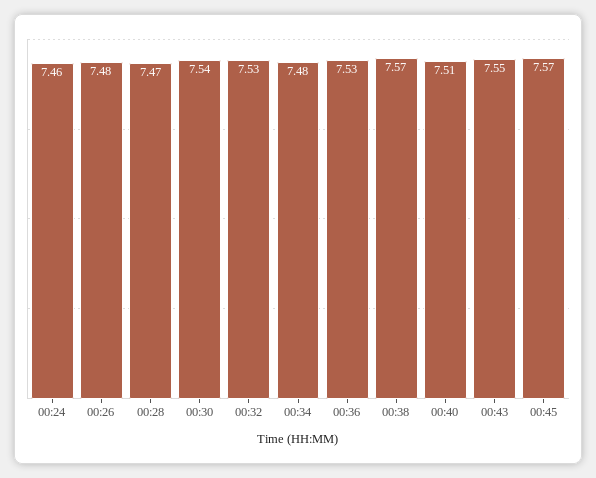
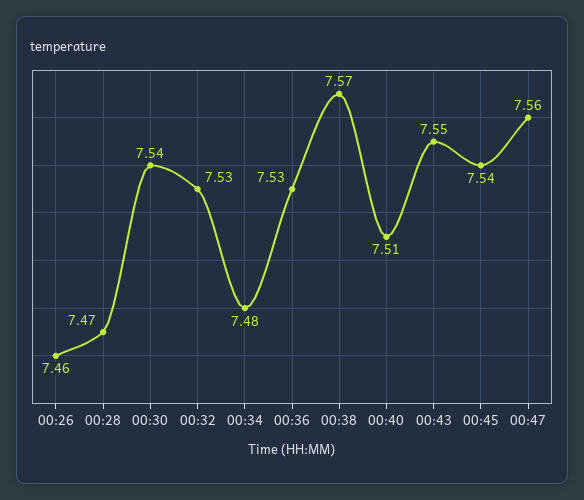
00:24: 7.46 -> none
00:26: 7.48 -> 7.46
00:45: 7.57 -> 7.54
00:47: none -> 7.56

